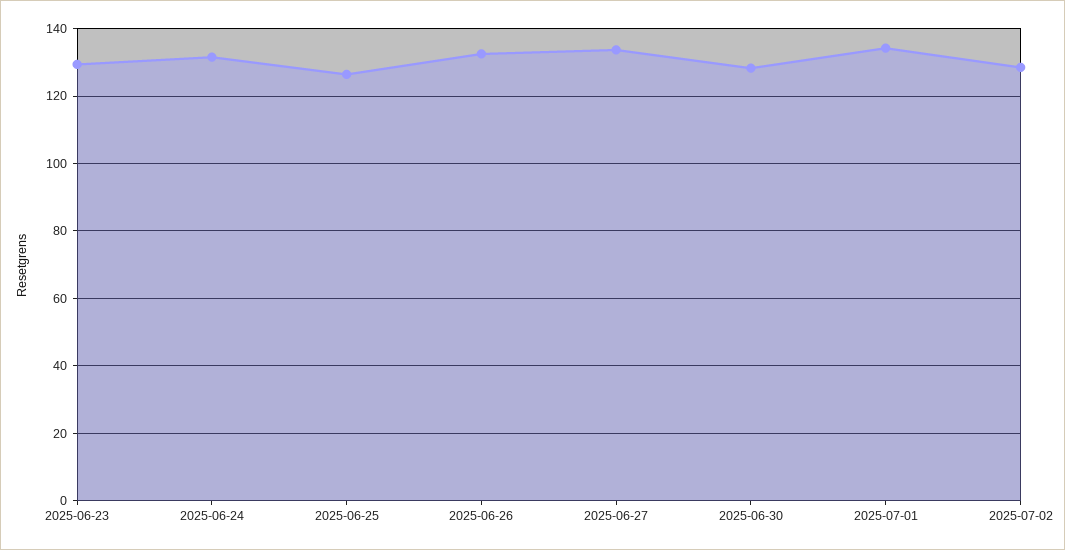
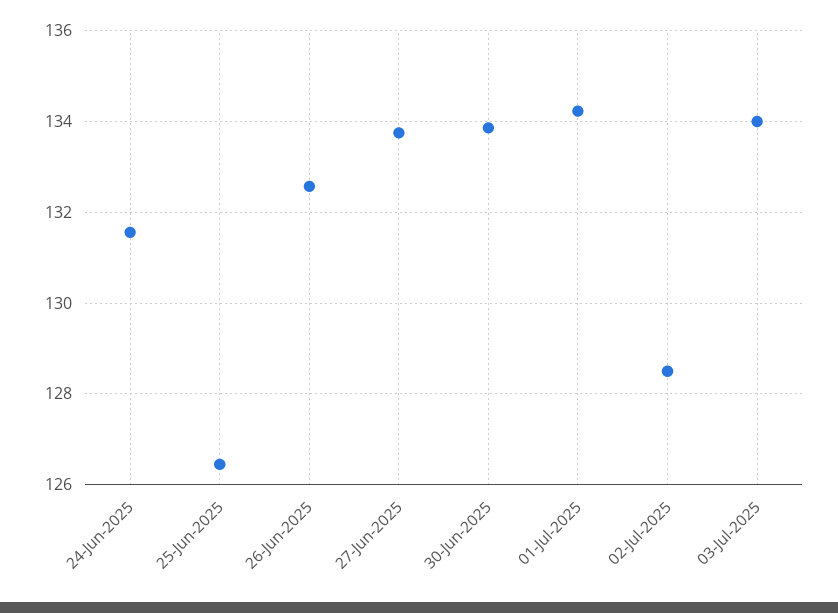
2025-06-23: 130 -> none
2025-06-30: 128 -> 133.8
03-Jul-2025: none -> 134

